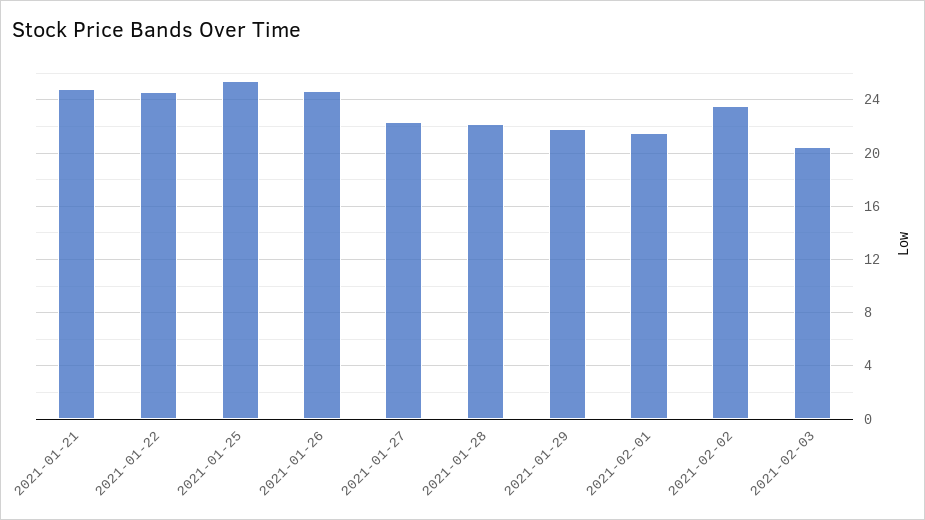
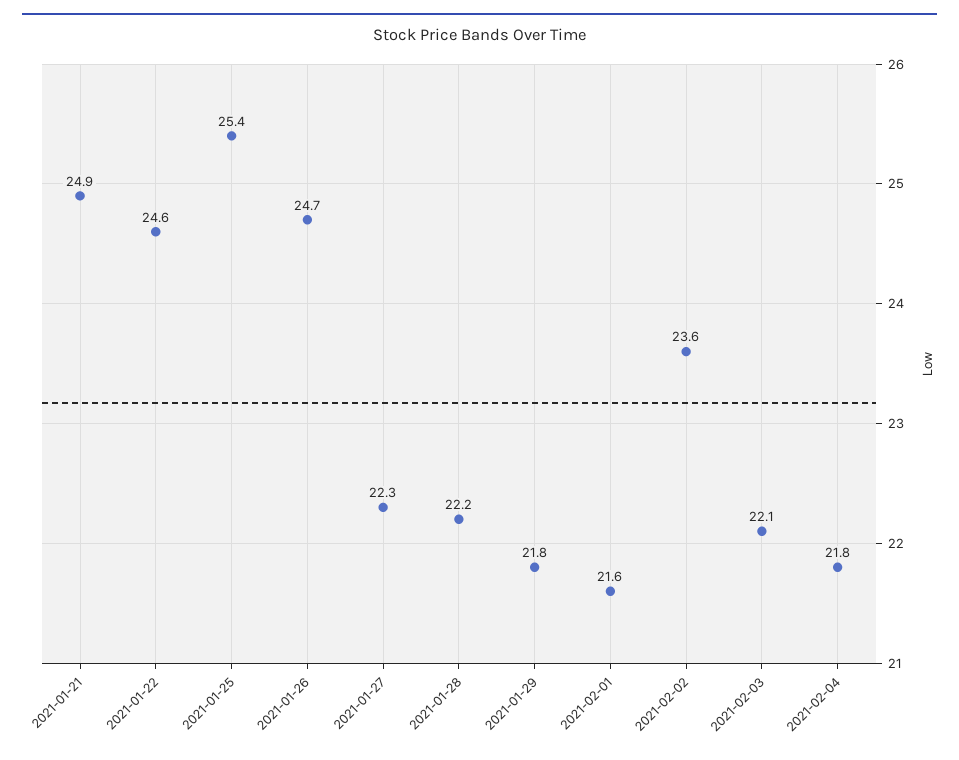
2021-02-03: 20.5 -> 22.1
2021-02-04: none -> 21.8

